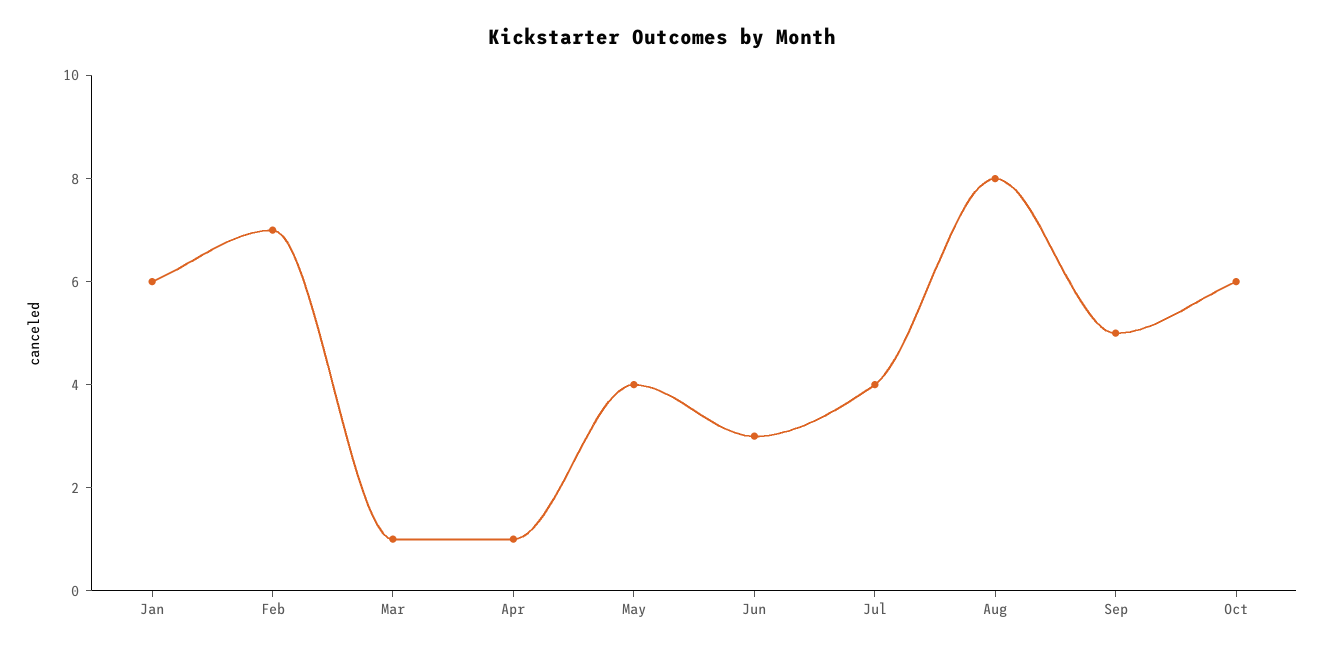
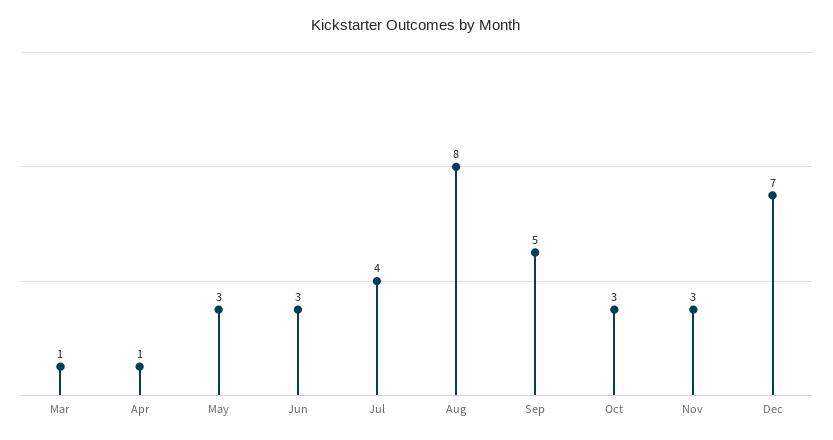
Jan: 6 -> none
Feb: 7 -> none
May: 4 -> 3
Oct: 6 -> 3
Nov: none -> 3
Dec: none -> 7

